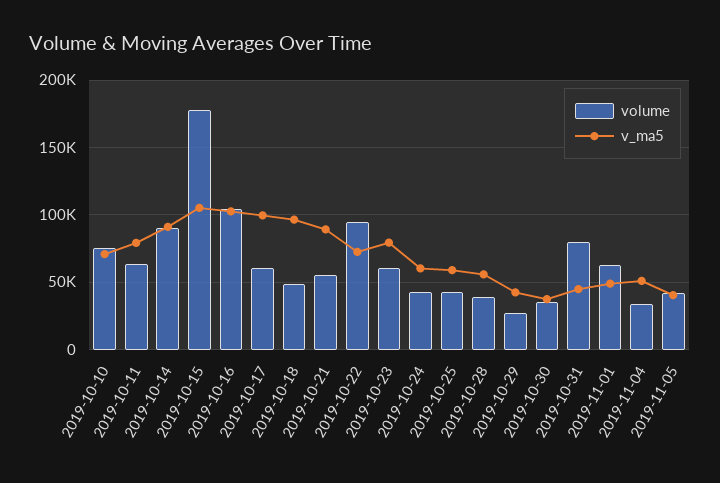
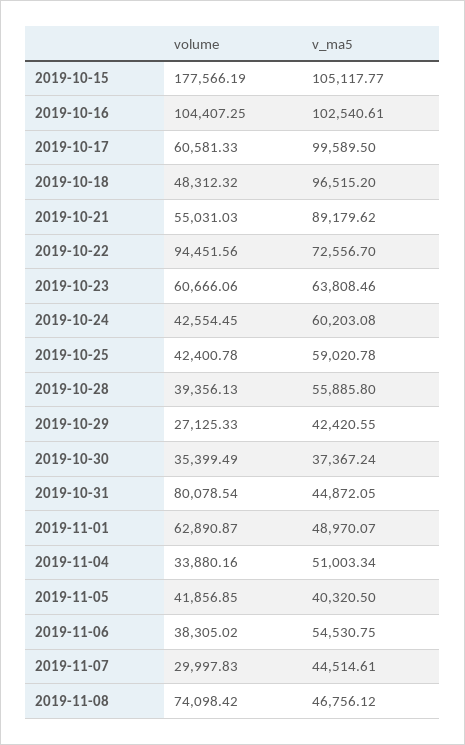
volume, 2019-10-10: 75000 -> none
v_ma5, 2019-10-10: 70000 -> none
volume, 2019-10-11: 65000 -> none
v_ma5, 2019-10-11: 80000 -> none
volume, 2019-10-14: 90000 -> none
v_ma5, 2019-10-14: 90000 -> none
v_ma5, 2019-10-23: 80000 -> 63808.46
volume, 2019-11-06: none -> 38305.02
v_ma5, 2019-11-06: none -> 54530.75
volume, 2019-11-07: none -> 29997.83
v_ma5, 2019-11-07: none -> 44514.61
volume, 2019-11-08: none -> 74098.42
v_ma5, 2019-11-08: none -> 46756.12

